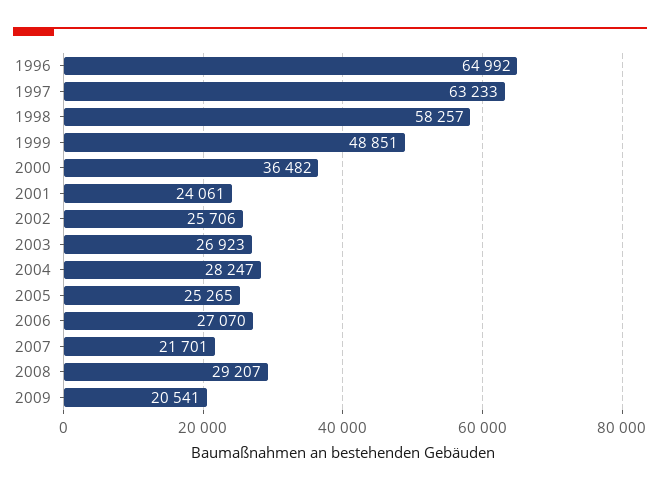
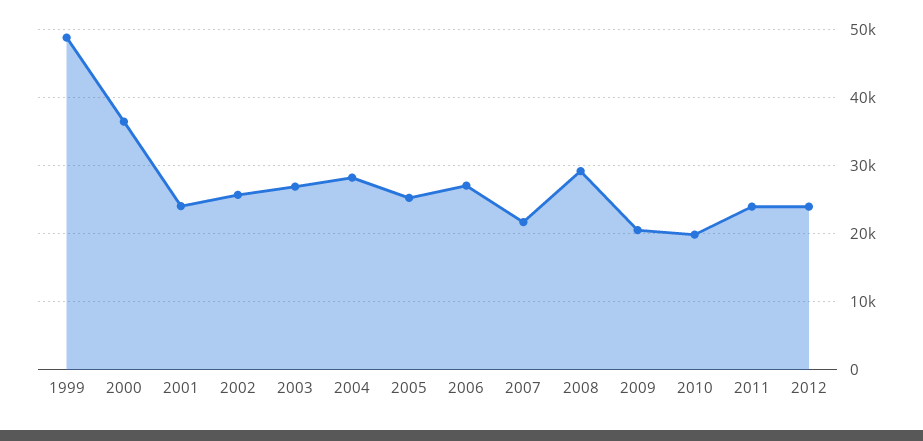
1996: 64992 -> none
1997: 63233 -> none
1998: 58257 -> none
2010: none -> 20000
2011: none -> 24000
2012: none -> 24000

